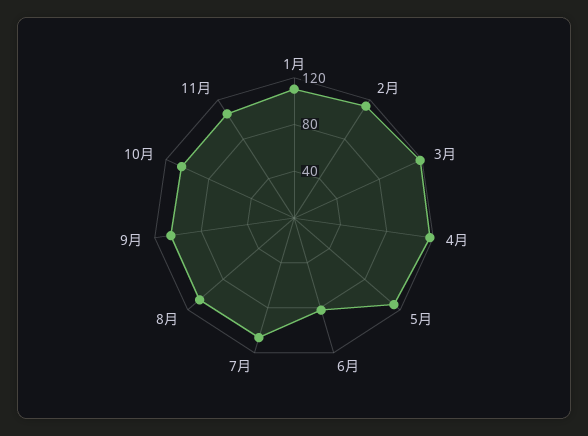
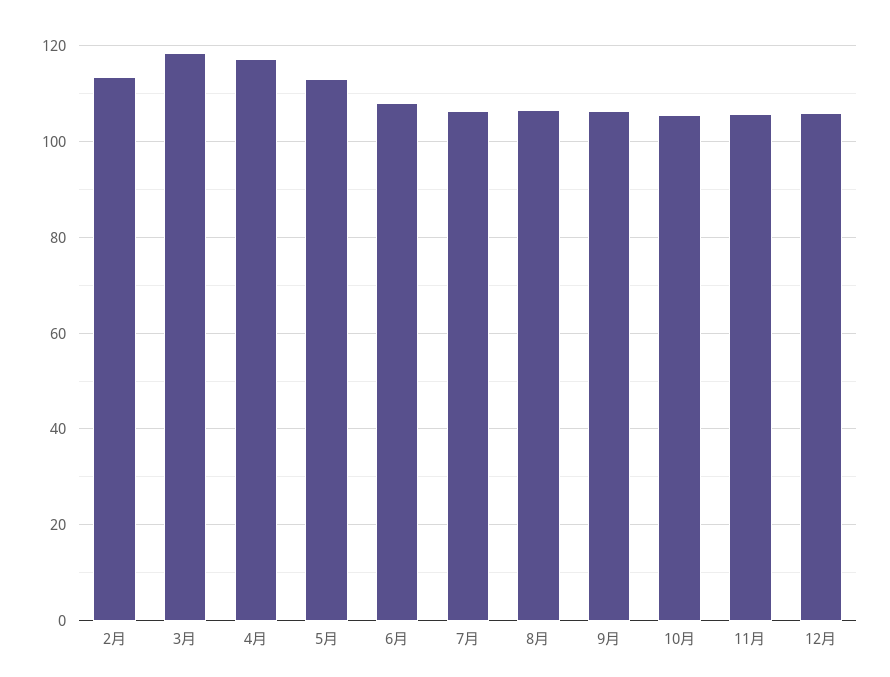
1月: 110 -> none
6月: 80 -> 108
12月: none -> 106

